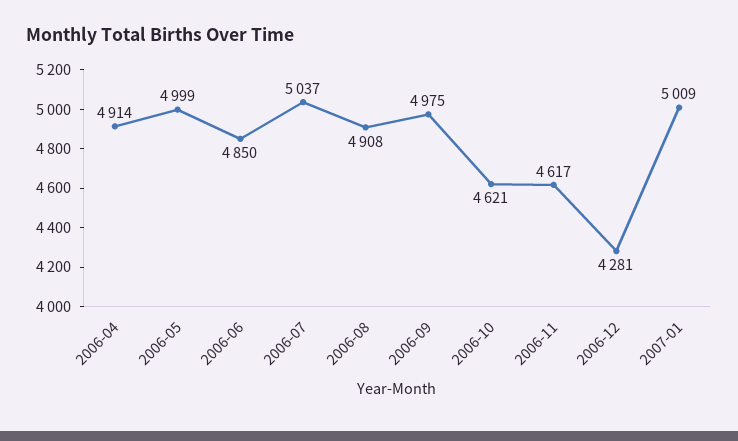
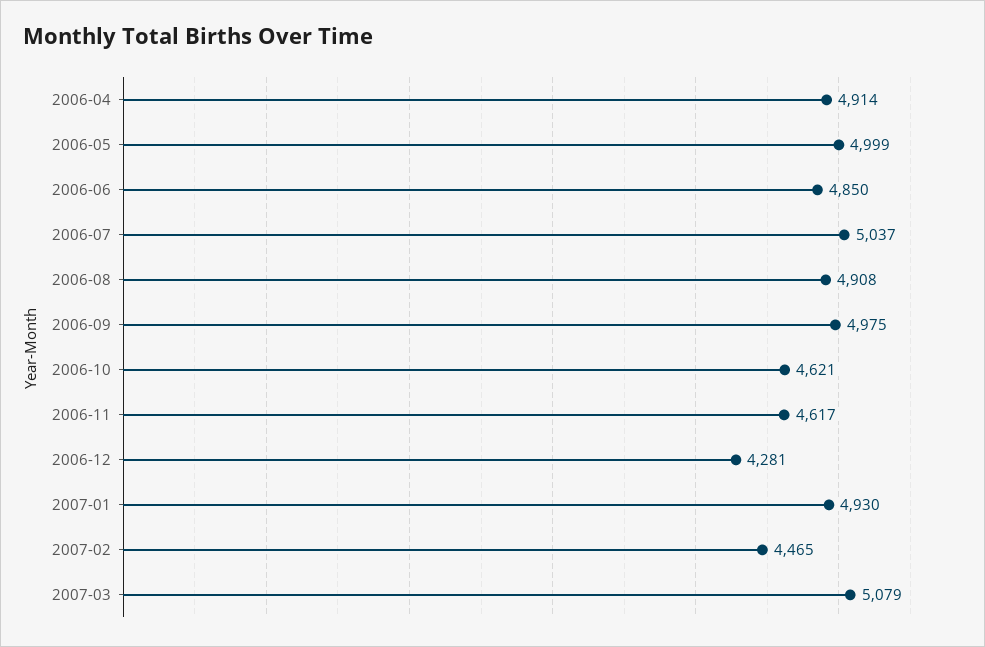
2007-01: 5009 -> 4930
2007-02: none -> 4465
2007-03: none -> 5079

